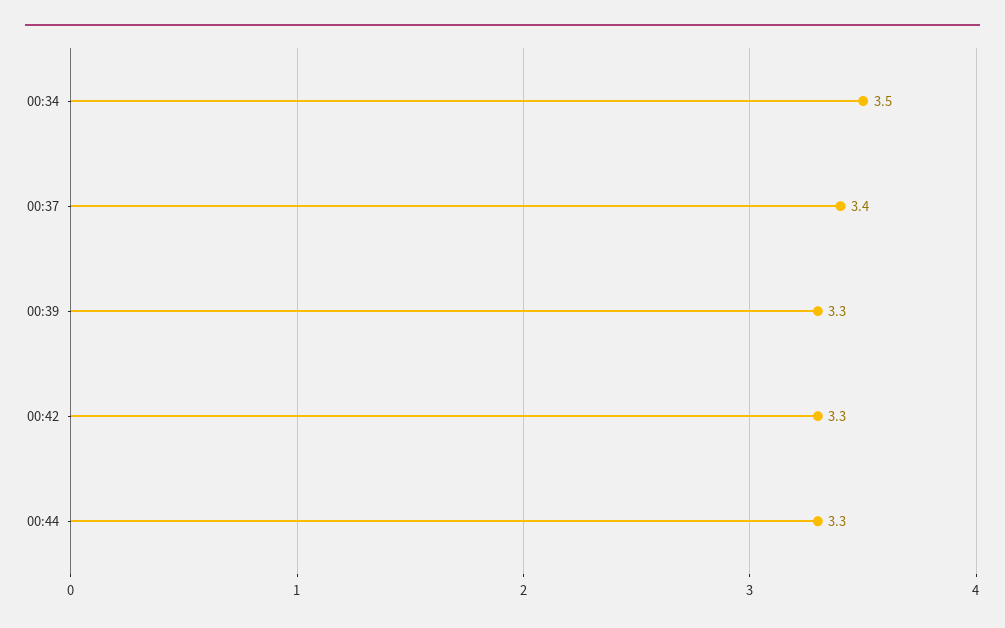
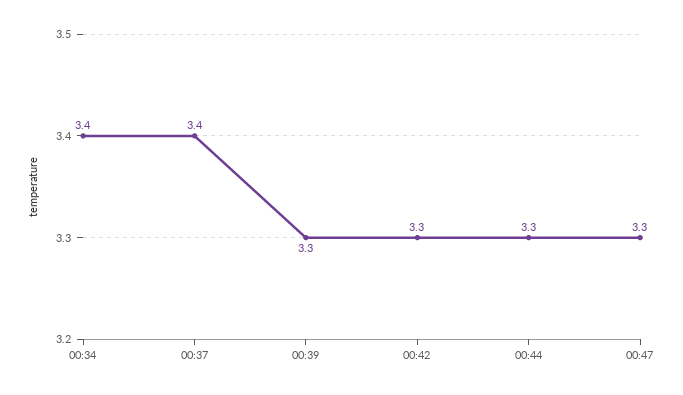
00:34: 3.5 -> 3.4
00:47: none -> 3.3

